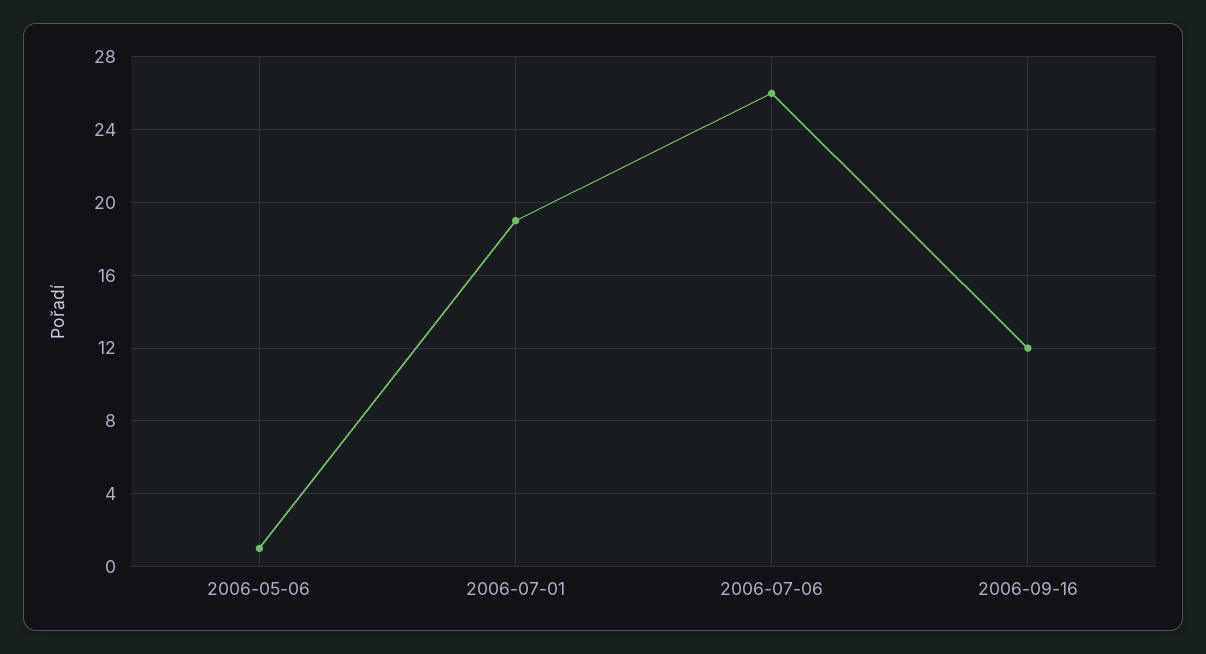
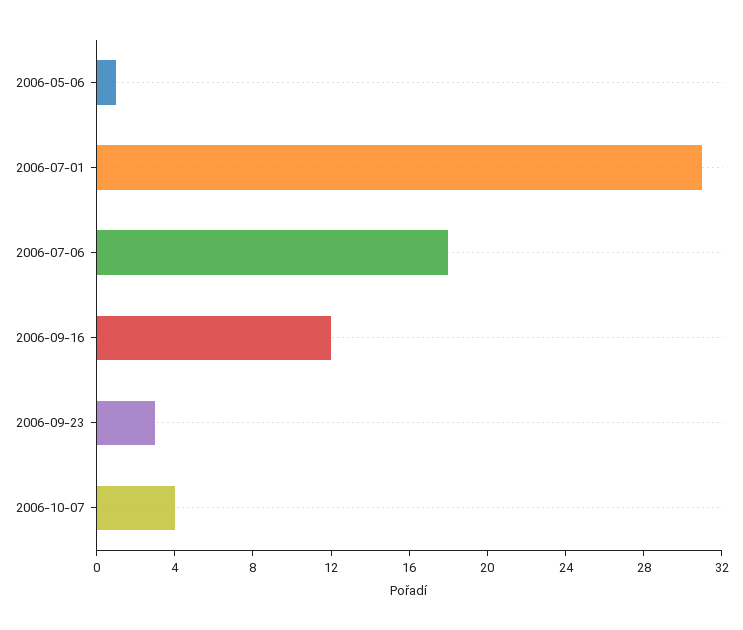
2006-07-01: 19 -> 31
2006-07-06: 26 -> 18
2006-09-23: none -> 3
2006-10-07: none -> 4

